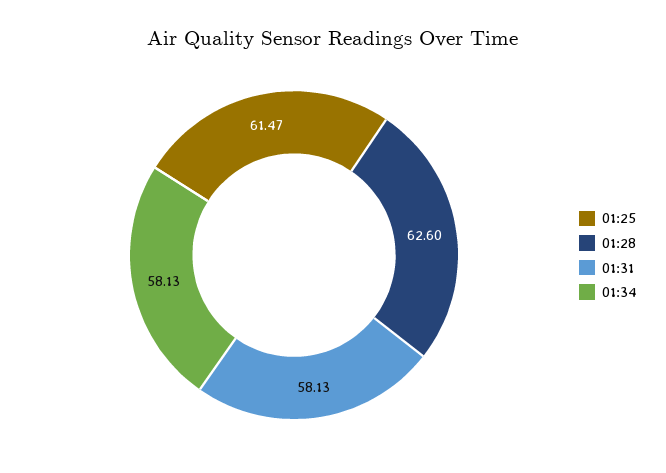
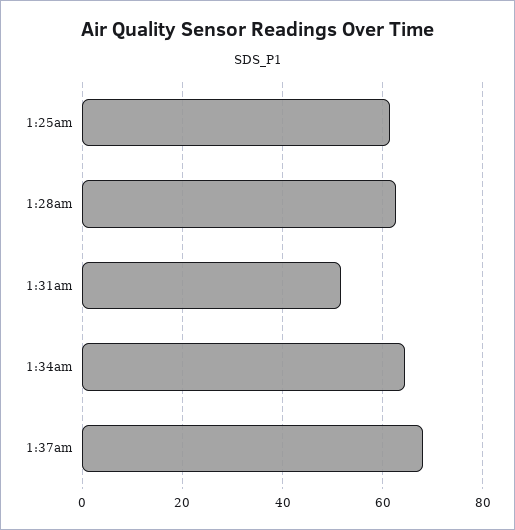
01:31: 58.13 -> 52
01:34: 58.13 -> 64
1:37am: none -> 68

